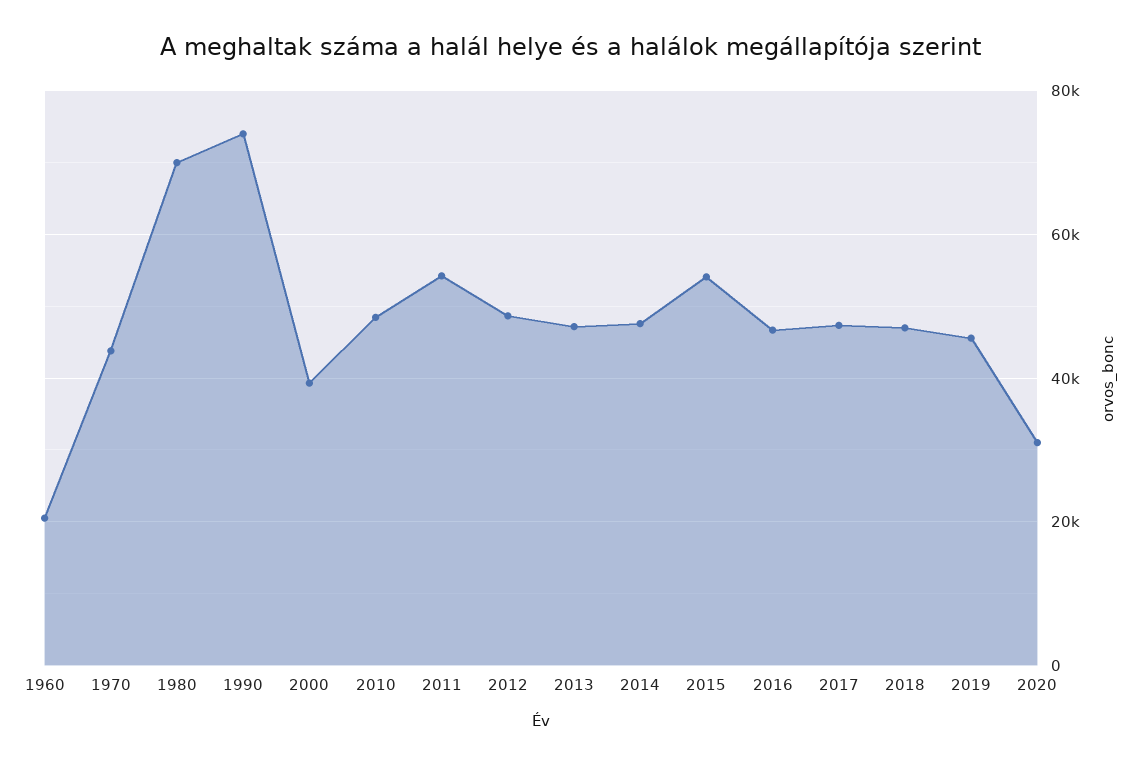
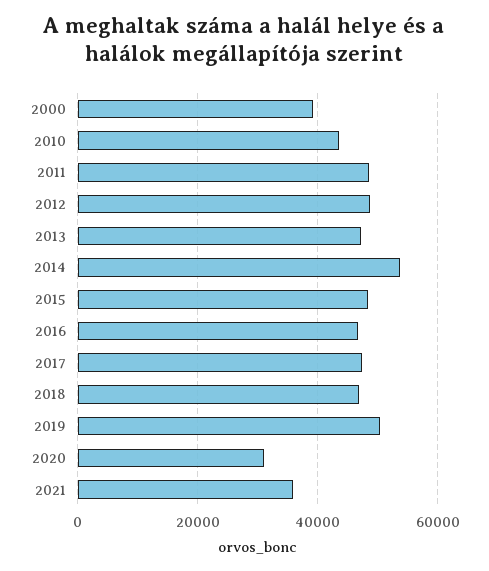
1960: 20000 -> none
1970: 44000 -> none
1980: 70000 -> none
1990: 74000 -> none
2010: 48000 -> 44000
2011: 54000 -> 48000
2014: 48000 -> 54000
2015: 54000 -> 48000
2019: 46000 -> 50000
2021: none -> 36000

